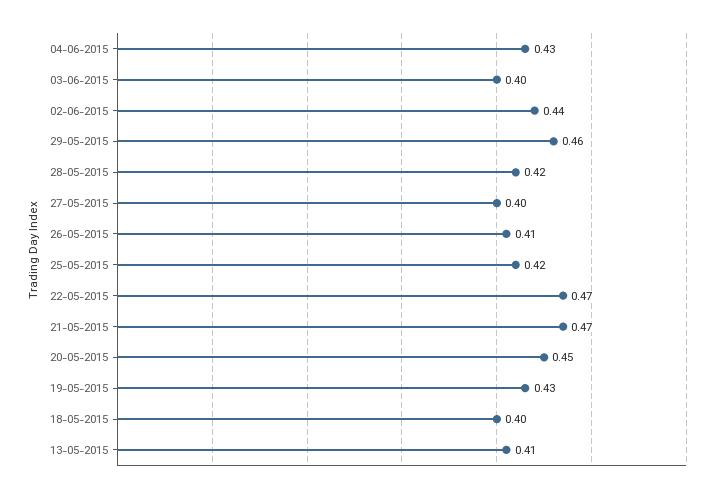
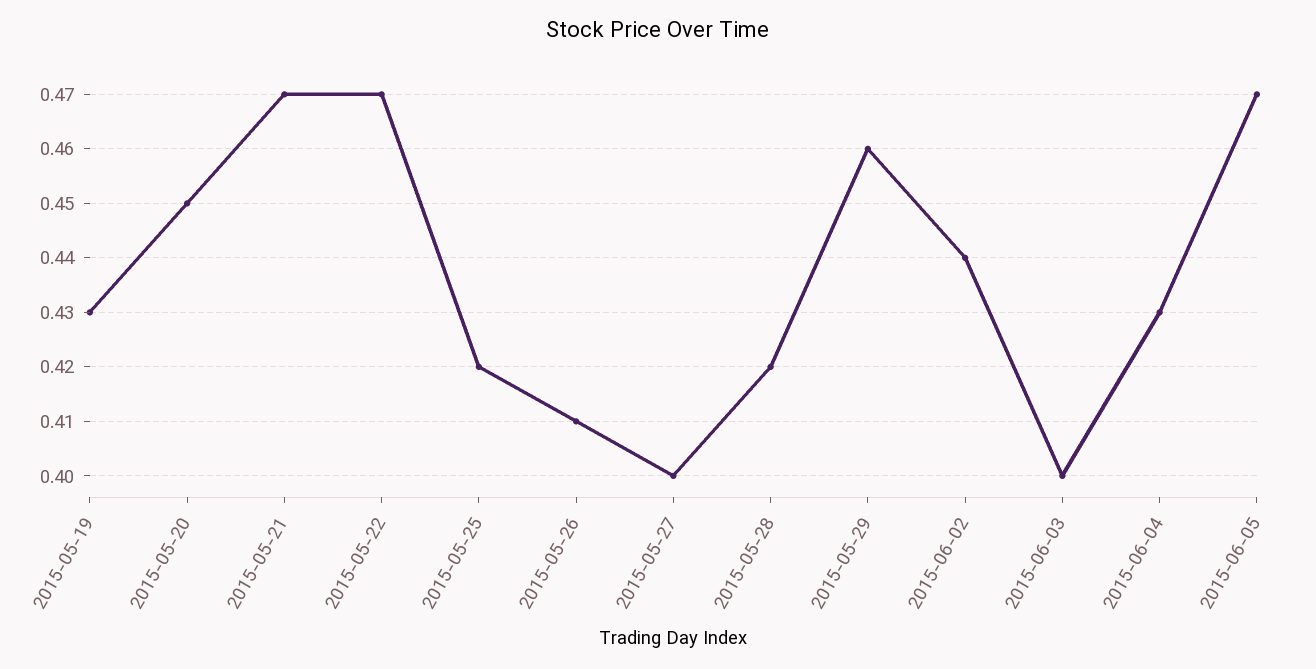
18-05-2015: 0.4 -> none
13-05-2015: 0.41 -> none
2015-06-05: none -> 0.47

